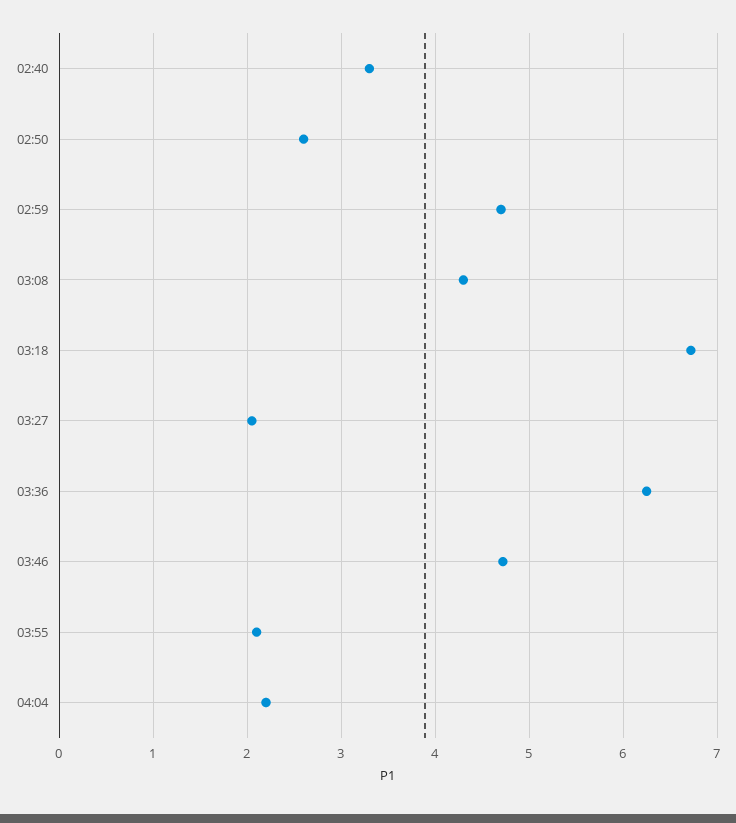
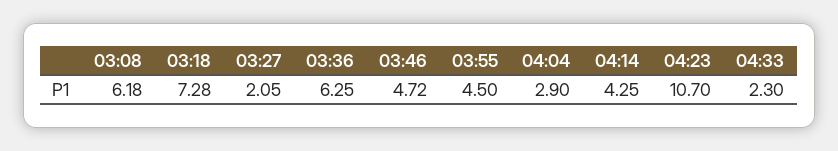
02:40: 3.3 -> none
02:50: 2.6 -> none
02:59: 4.7 -> none
03:08: 4.3 -> 6.18
03:18: 6.7 -> 7.28
03:55: 2.1 -> 4.5
04:04: 2.2 -> 2.9
04:14: none -> 4.25
04:23: none -> 10.7
04:33: none -> 2.3

